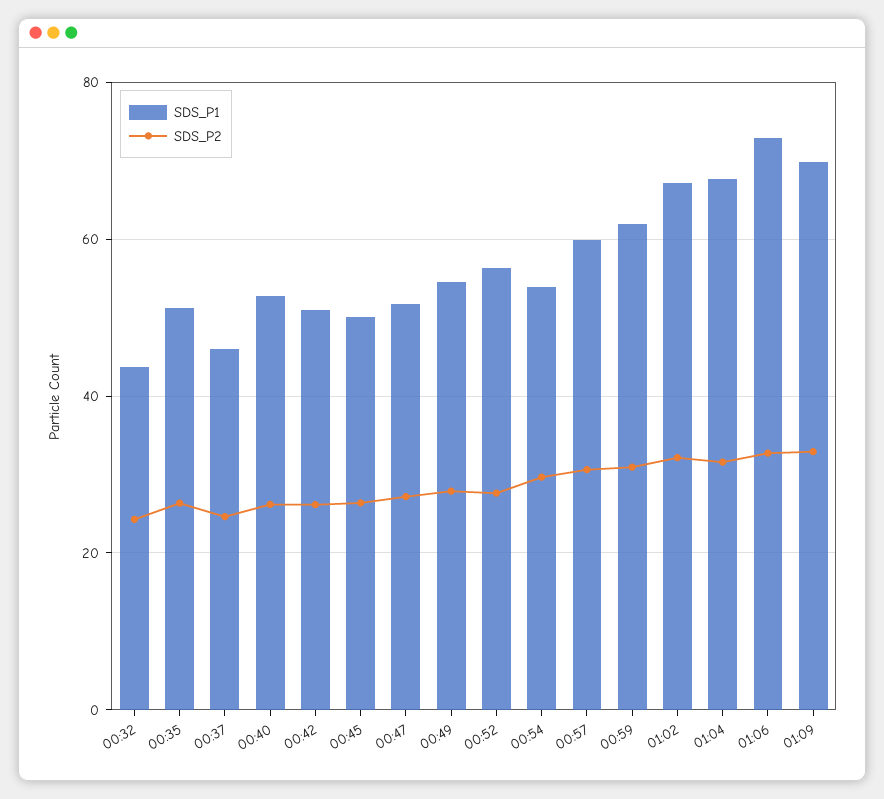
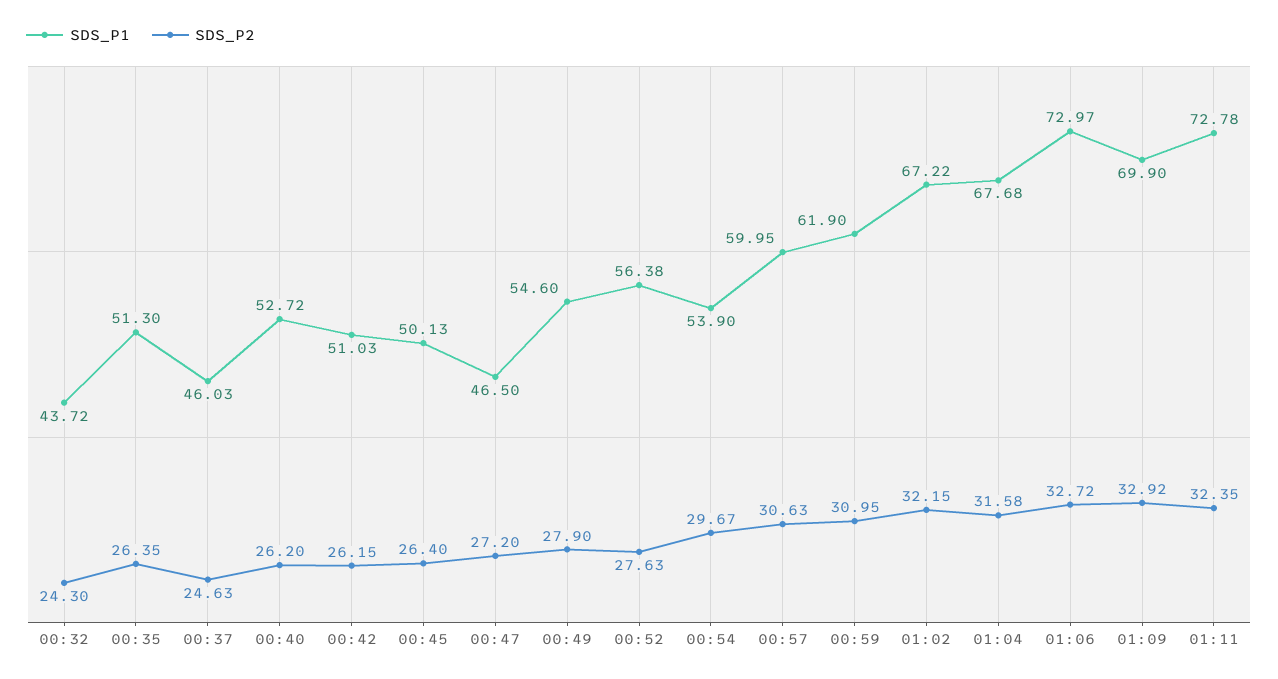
SDS_P1, 00:47: 52 -> 46.5
SDS_P1, 01:11: none -> 72.78
SDS_P2, 01:11: none -> 32.35

